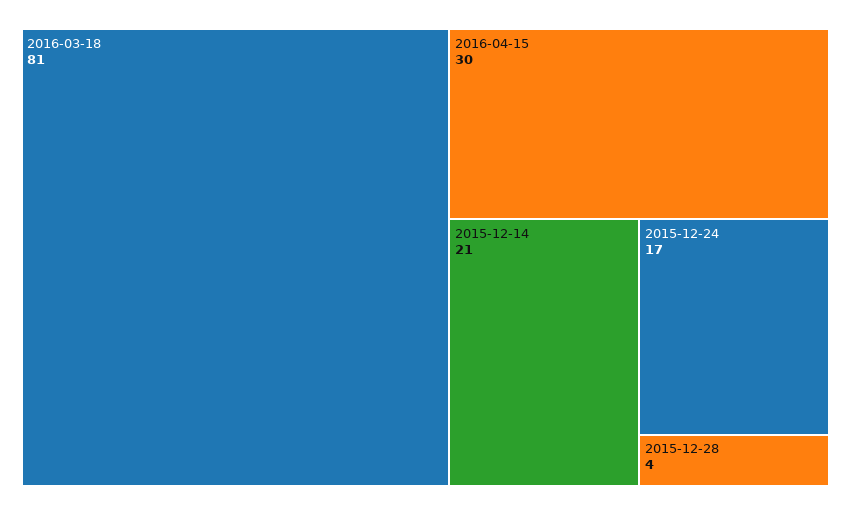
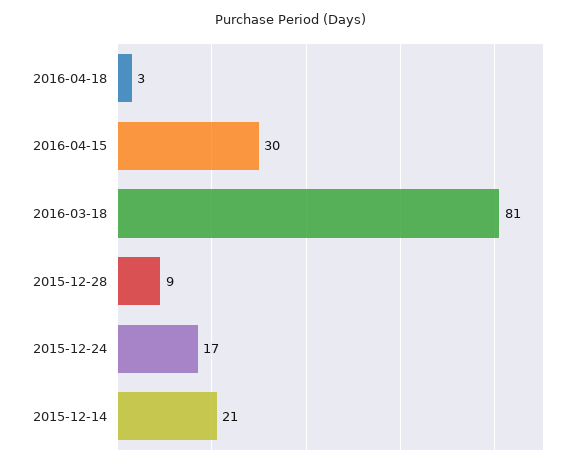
2015-12-28: 4 -> 9
2016-04-18: none -> 3

